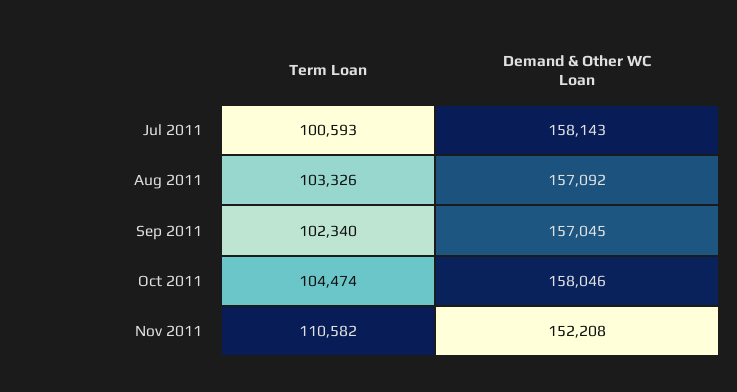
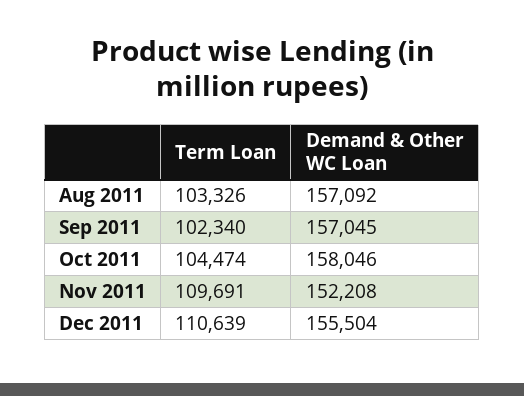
Term Loan, Jul 2011: 100593 -> none
Demand & Other WC Loan, Jul 2011: 158143 -> none
Term Loan, Nov 2011: 110582 -> 109691
Term Loan, Dec 2011: none -> 110639
Demand & Other WC Loan, Dec 2011: none -> 155504

